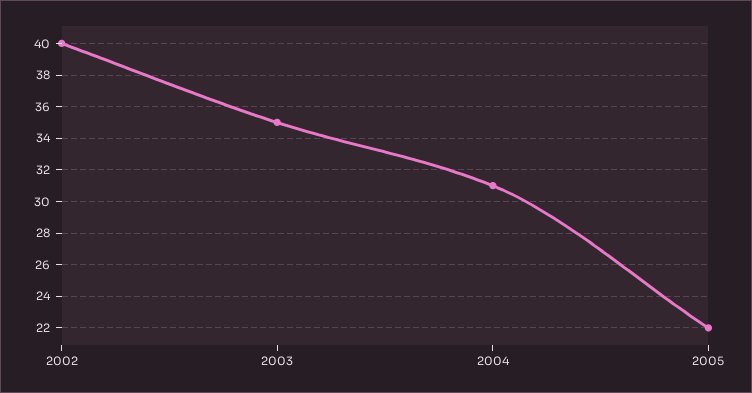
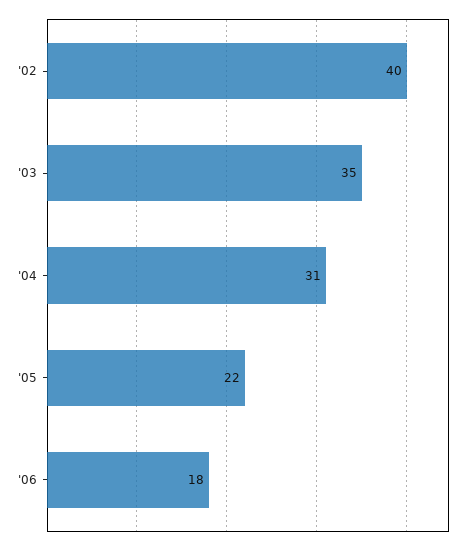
'06: none -> 18

